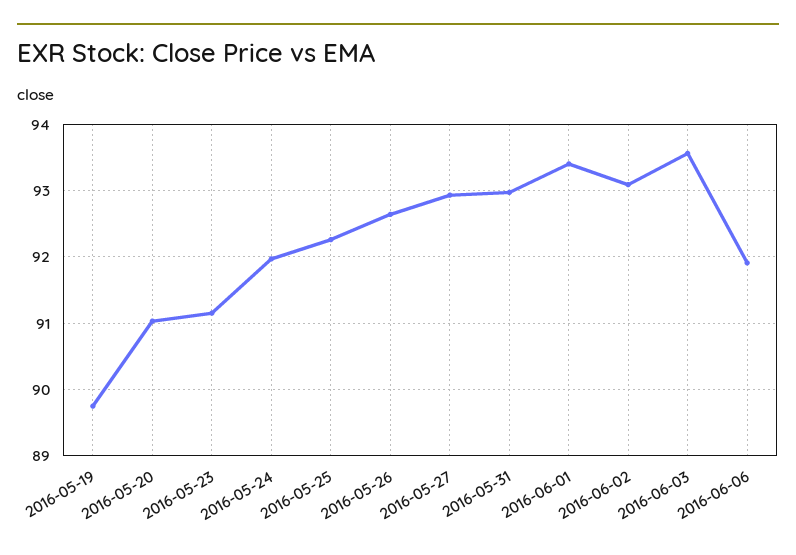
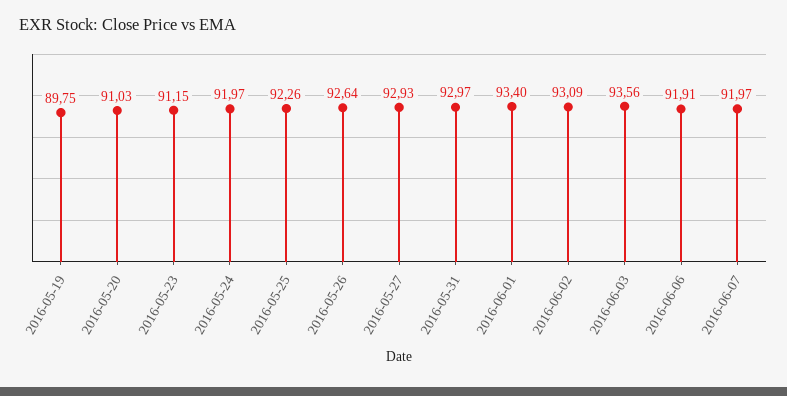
2016-06-07: none -> 91.97

